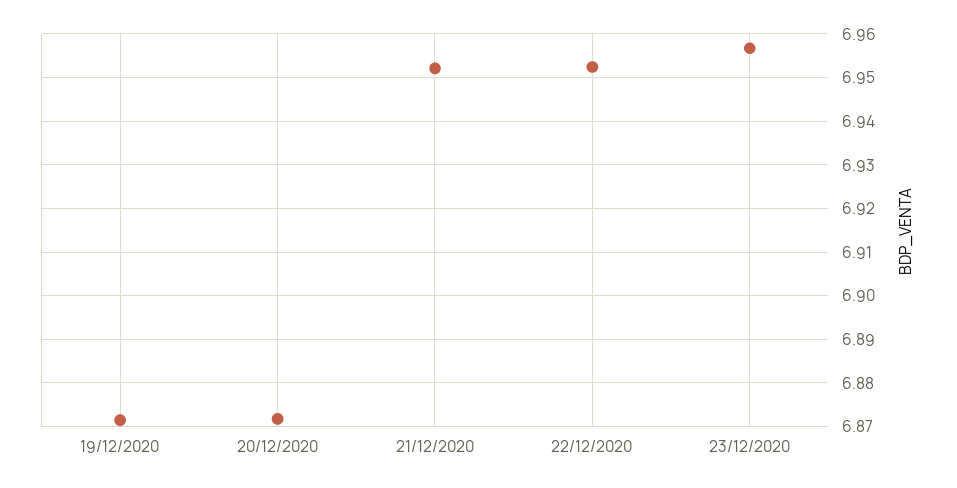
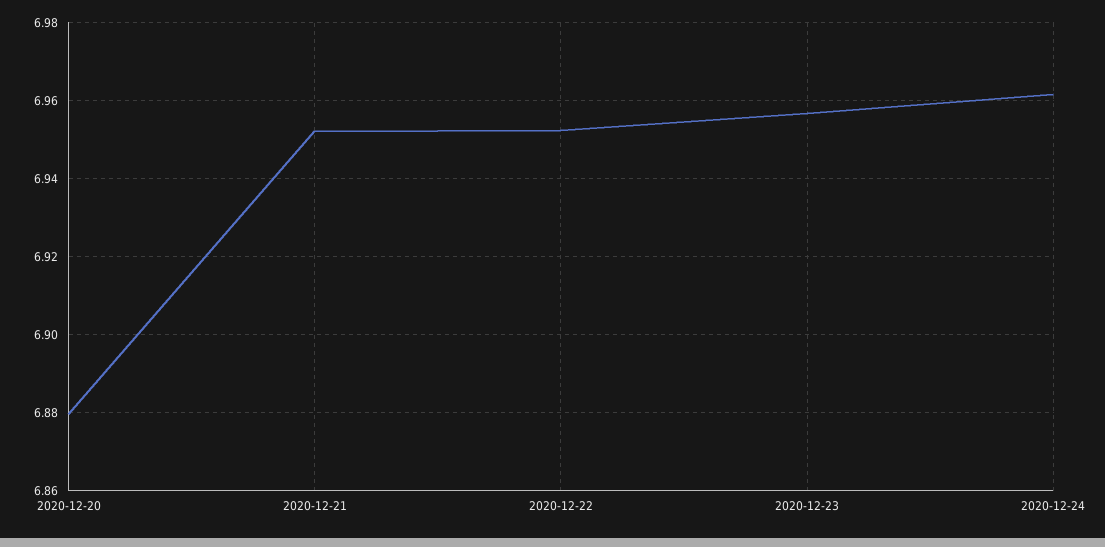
19/12/2020: 6.872 -> none
20/12/2020: 6.872 -> 6.88
2020-12-24: none -> 6.962

